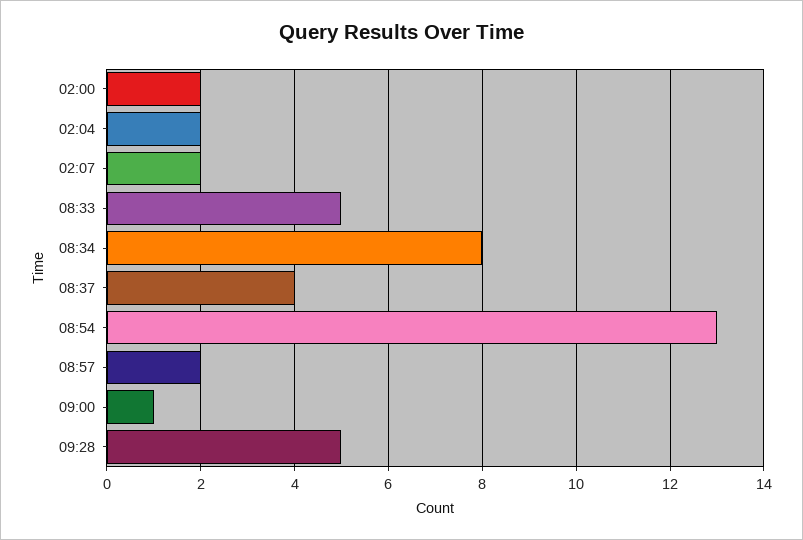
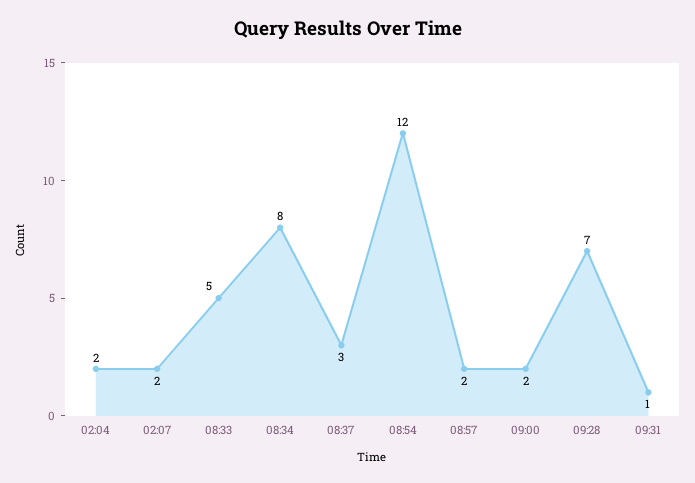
02:00: 2 -> none
08:37: 4 -> 3
08:54: 13 -> 12
09:00: 1 -> 2
09:28: 5 -> 7
09:31: none -> 1

